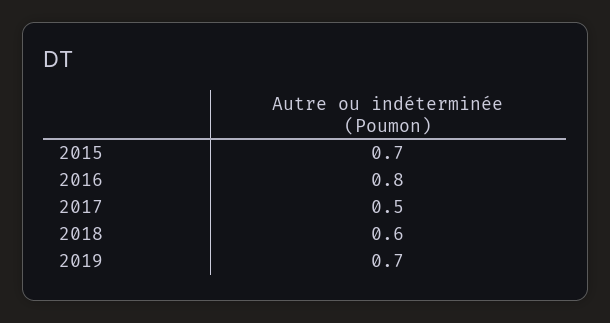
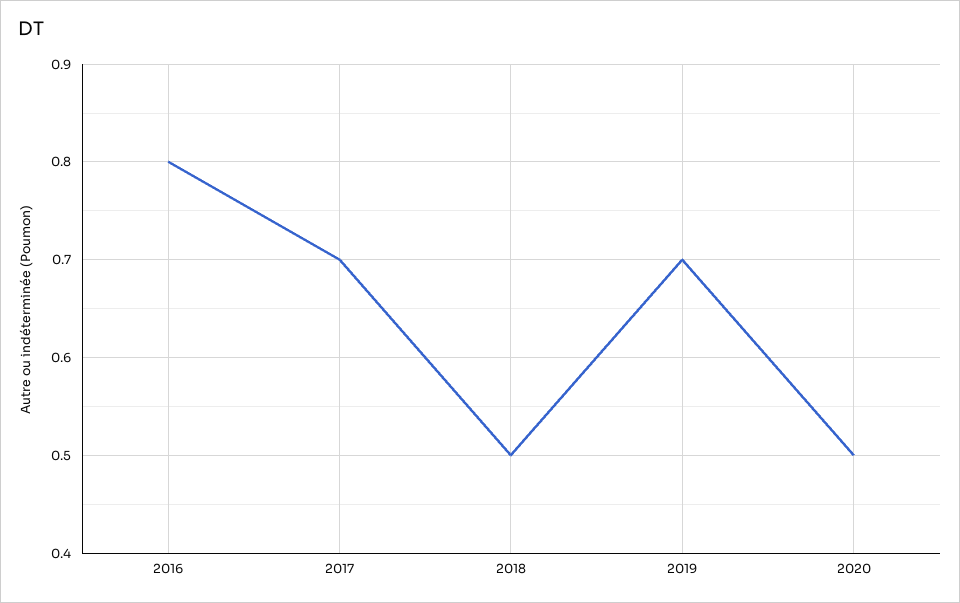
2015: 0.7 -> none
2017: 0.5 -> 0.7
2018: 0.6 -> 0.5
2020: none -> 0.5

